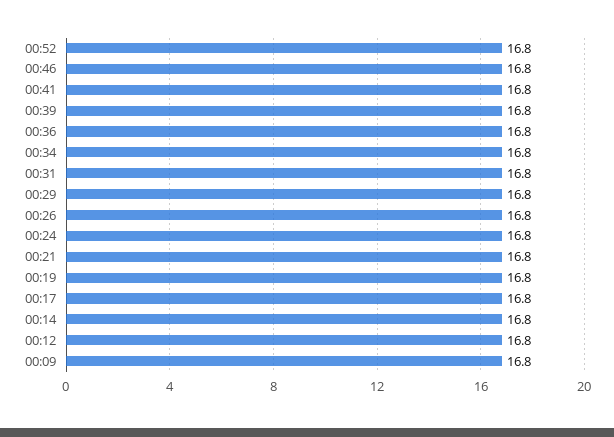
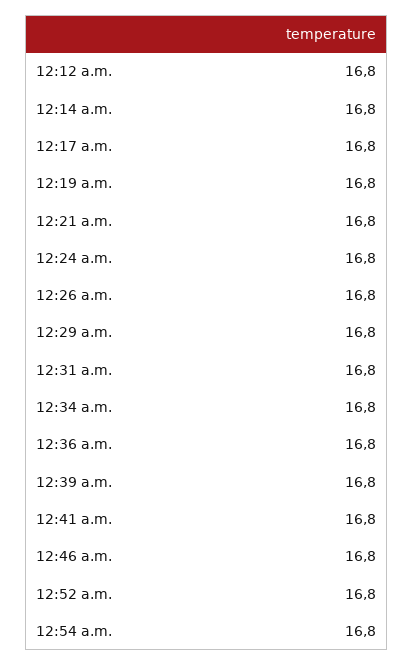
00:09: 16.8 -> none
12:54 a.m.: none -> 16.8

